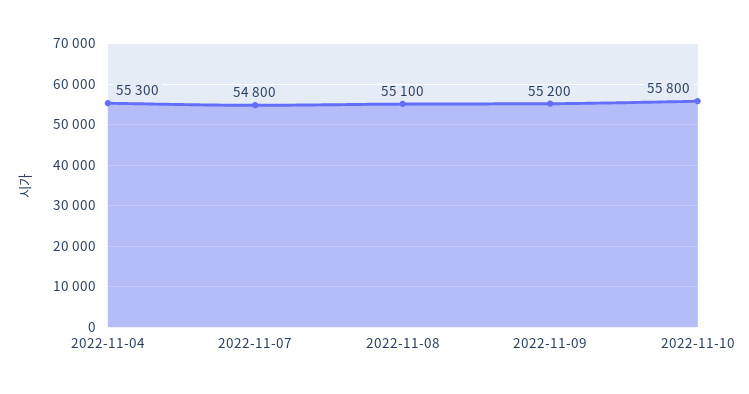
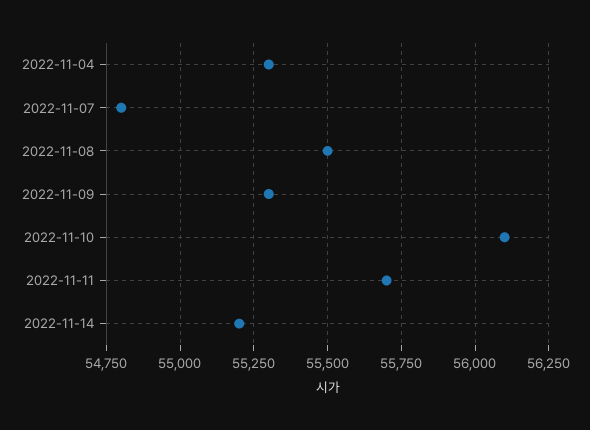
2022-11-08: 55100 -> 55500
2022-11-09: 55200 -> 55300
2022-11-10: 55800 -> 56100
2022-11-11: none -> 55700
2022-11-14: none -> 55200

